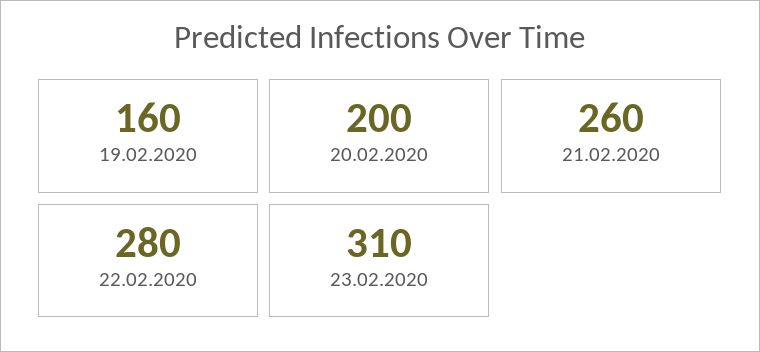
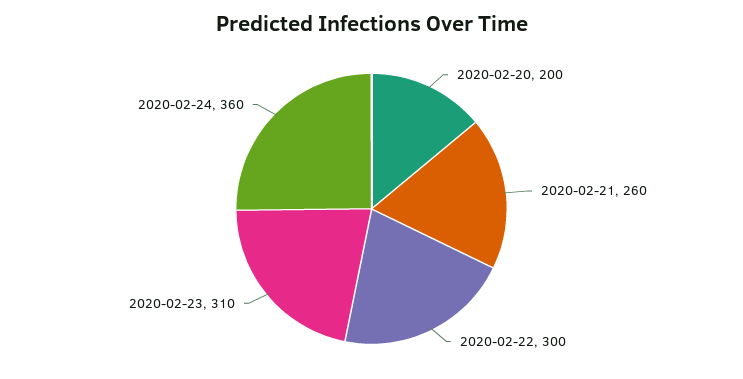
19.02.2020: 160 -> none
22.02.2020: 280 -> 300
2020-02-24: none -> 360

